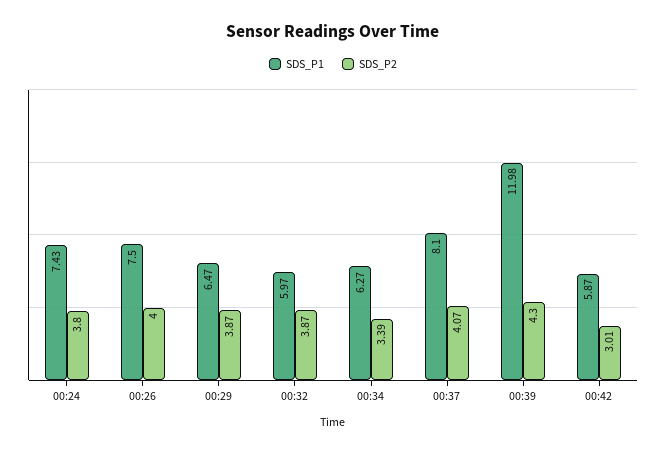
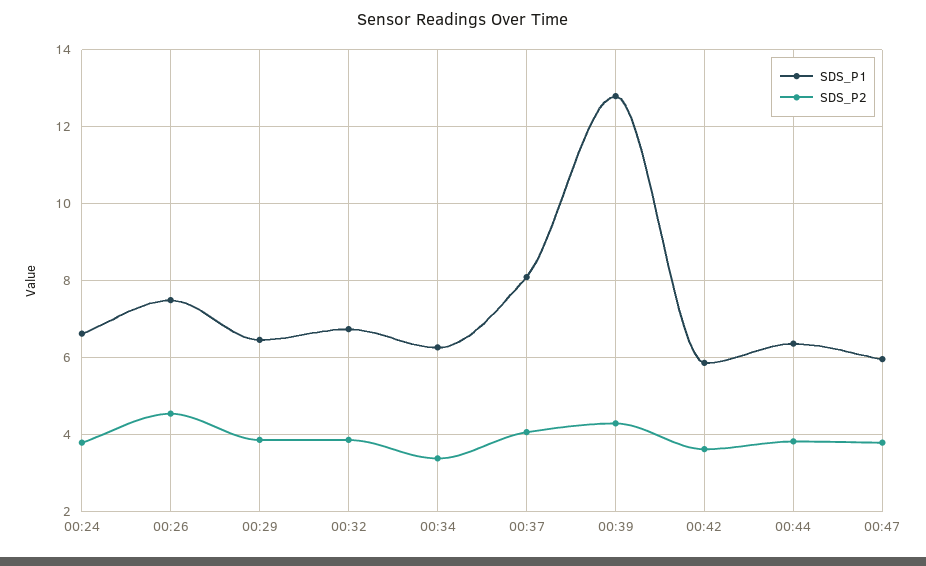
SDS_P1, 00:24: 7.43 -> 6.6
SDS_P2, 00:26: 4 -> 4.6
SDS_P1, 00:32: 5.97 -> 6.8
SDS_P1, 00:39: 11.98 -> 12.8
SDS_P2, 00:42: 3.01 -> 3.6
SDS_P1, 00:44: none -> 6.4
SDS_P2, 00:44: none -> 3.8
SDS_P1, 00:47: none -> 6
SDS_P2, 00:47: none -> 3.8

